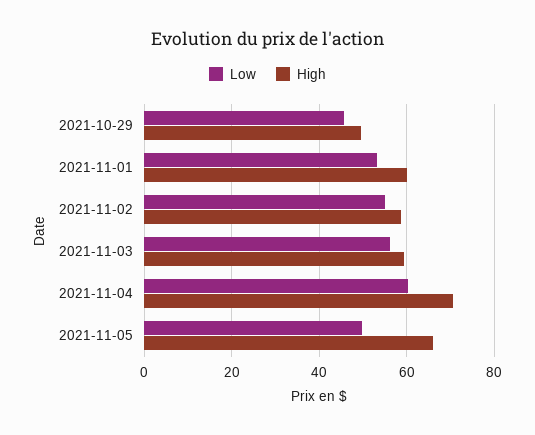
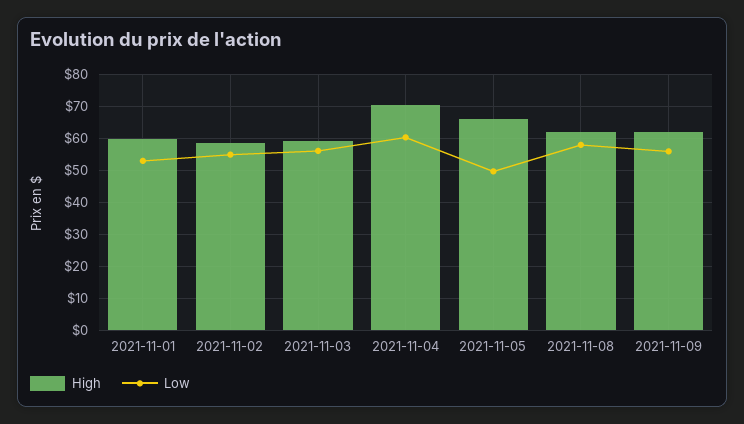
Low, 2021-10-29: 46 -> none
High, 2021-10-29: 50 -> none
High, 2021-11-08: none -> 62
Low, 2021-11-08: none -> 58
High, 2021-11-09: none -> 62
Low, 2021-11-09: none -> 56

